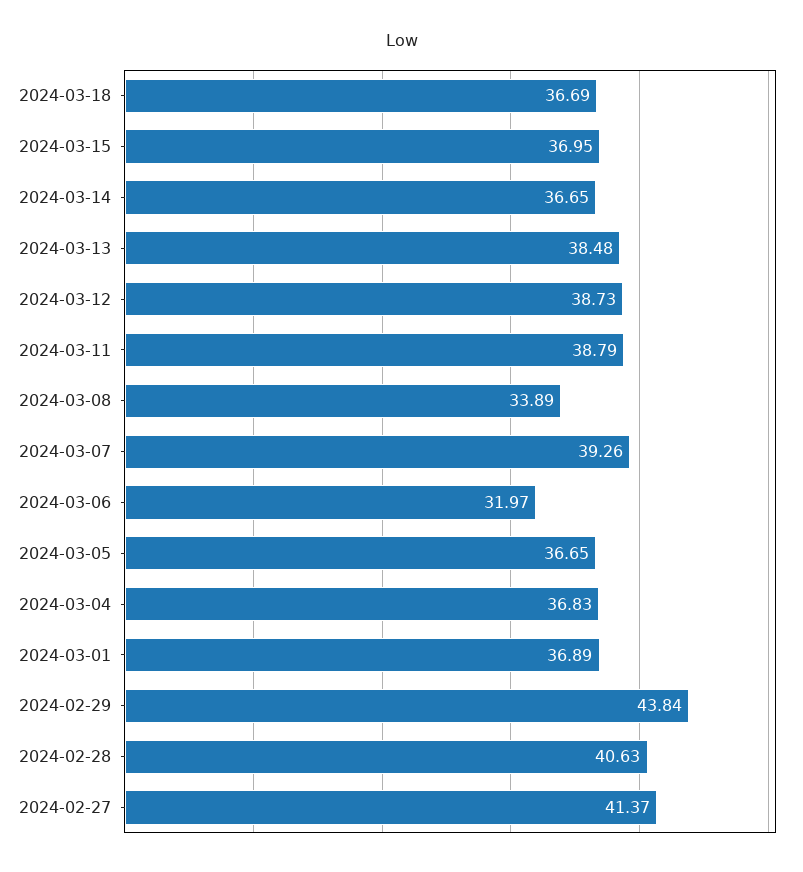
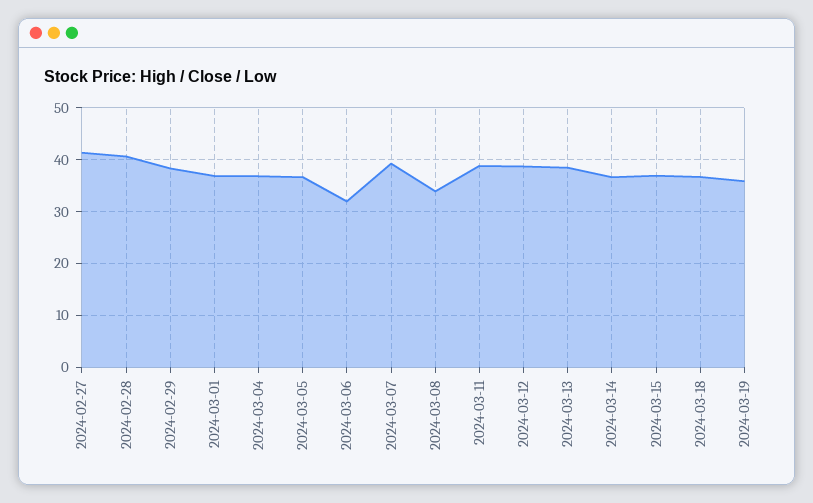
2024-02-29: 43.84 -> 38
2024-03-19: none -> 36

